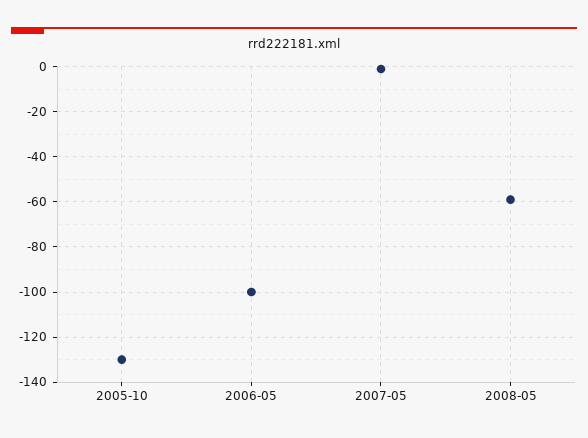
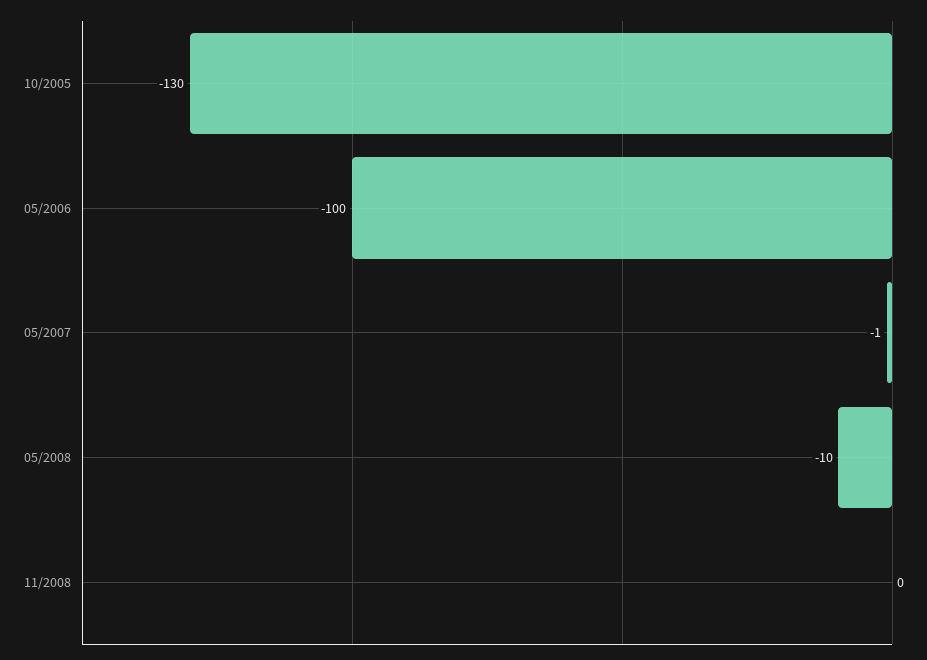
2008-05: -60 -> -10
11/2008: none -> 0

